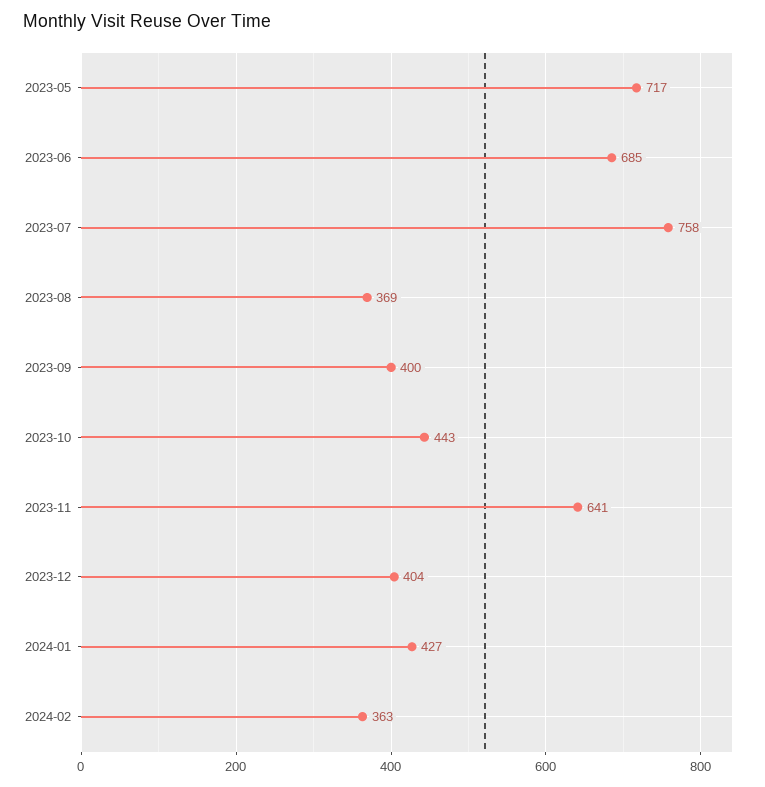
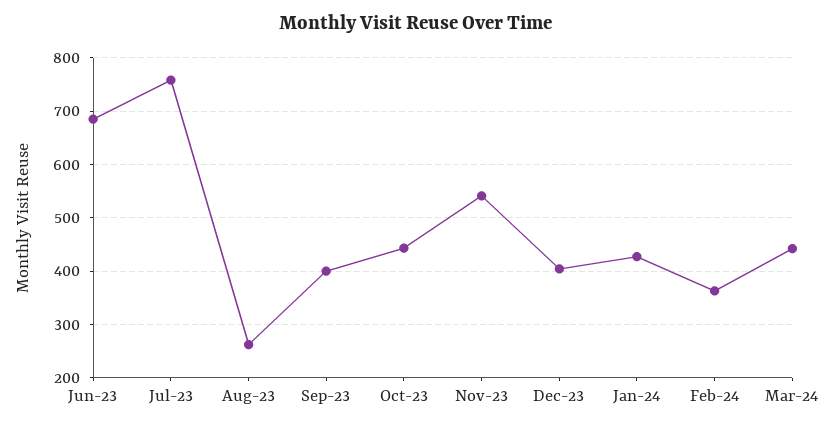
2023-05: 717 -> none
2023-08: 369 -> 260
2023-11: 641 -> 540
Mar-24: none -> 440

